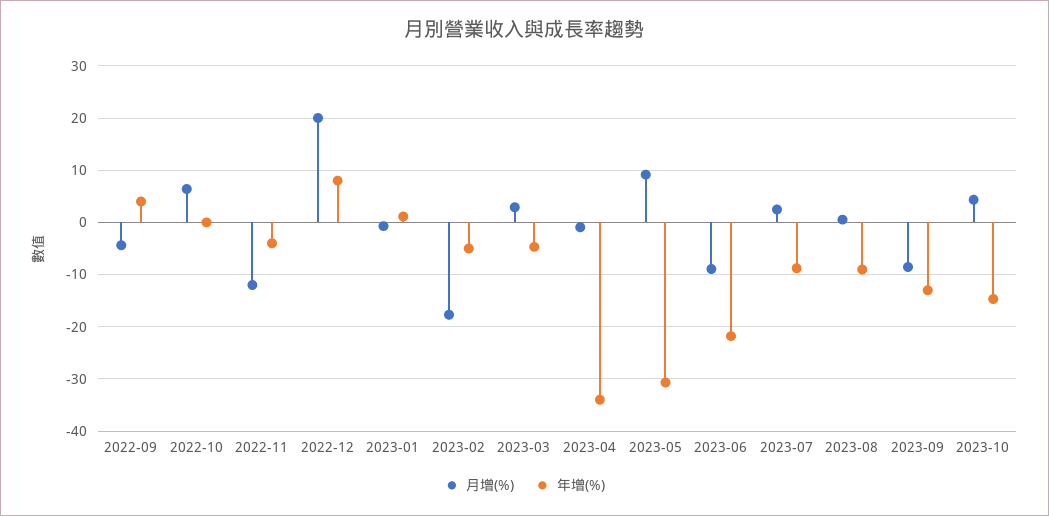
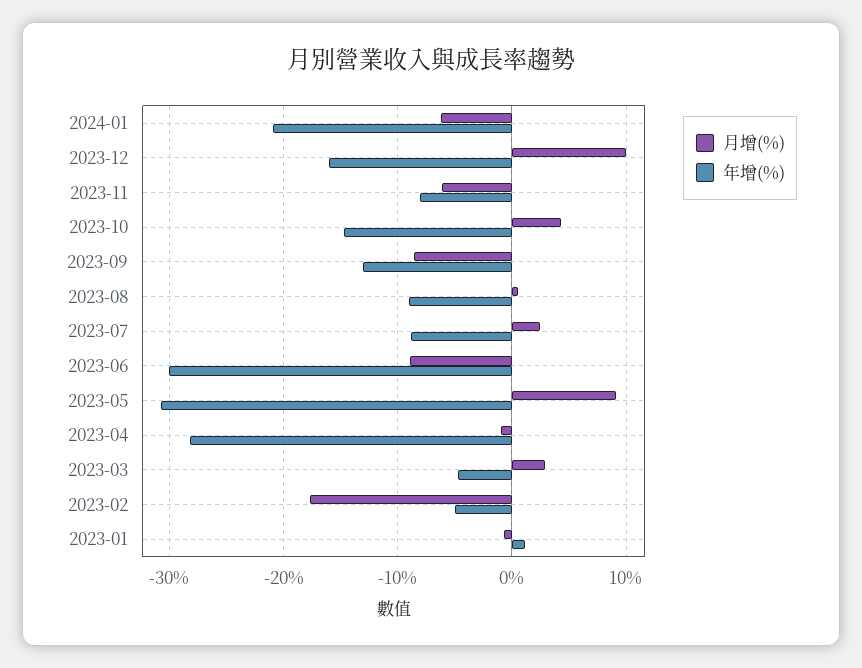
月增(%), 2022-09: -4 -> none
年增(%), 2022-09: 4 -> none
月增(%), 2022-10: 6 -> none
年增(%), 2022-10: 0 -> none
月增(%), 2022-11: -12 -> none
年增(%), 2022-11: -4 -> none
月增(%), 2022-12: 20 -> none
年增(%), 2022-12: 8 -> none
年增(%), 2023-04: -34 -> -28
年增(%), 2023-06: -22 -> -30
月增(%), 2024-01: none -> -6
年增(%), 2024-01: none -> -21
月增(%), 2023-12: none -> 10
年增(%), 2023-12: none -> -16
月增(%), 2023-11: none -> -6
年增(%), 2023-11: none -> -8

